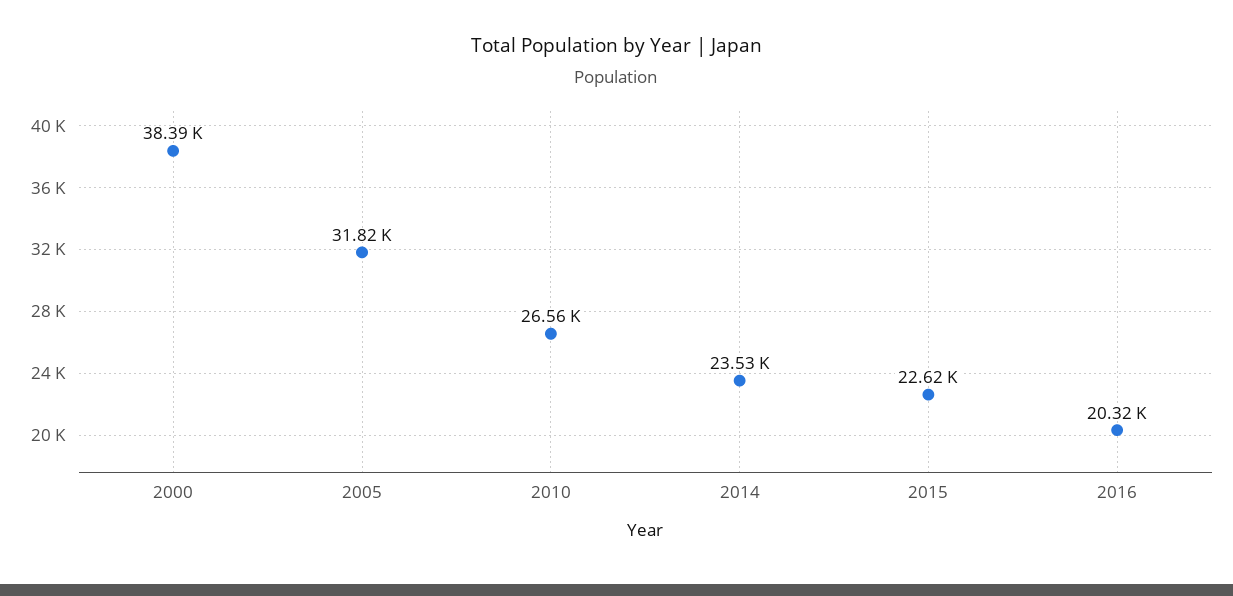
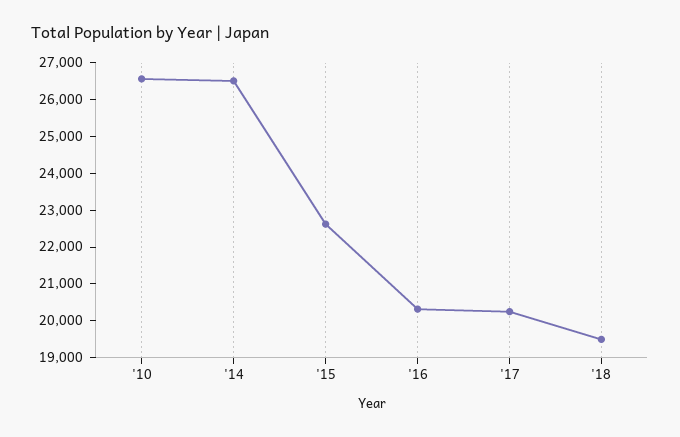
2000: 38390 -> none
2005: 31820 -> none
2014: 23530 -> 26500
'17: none -> 20250
'18: none -> 19500

